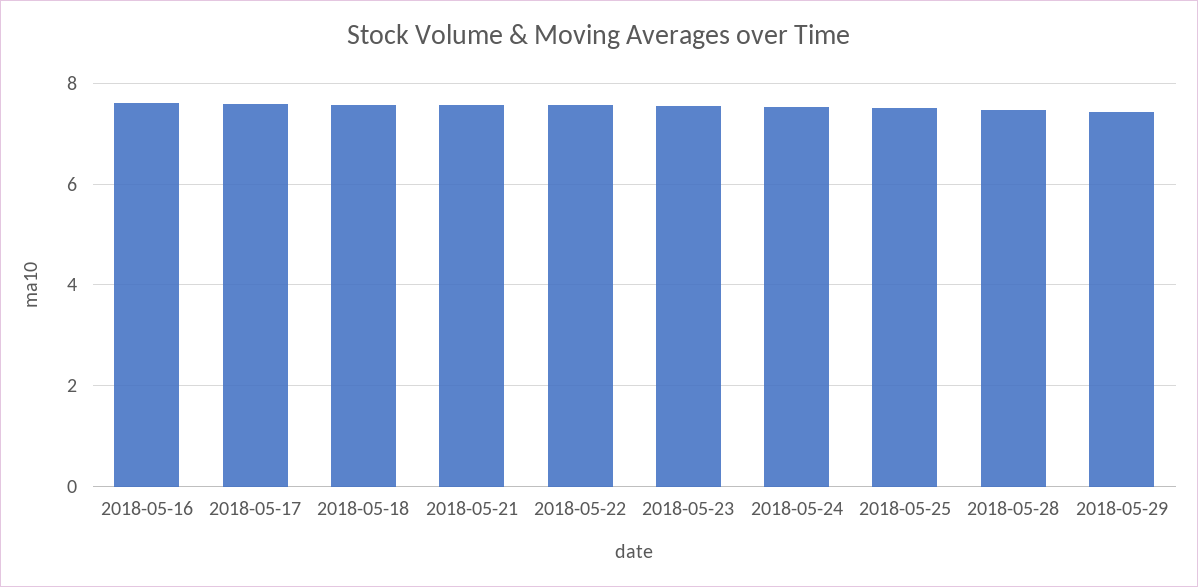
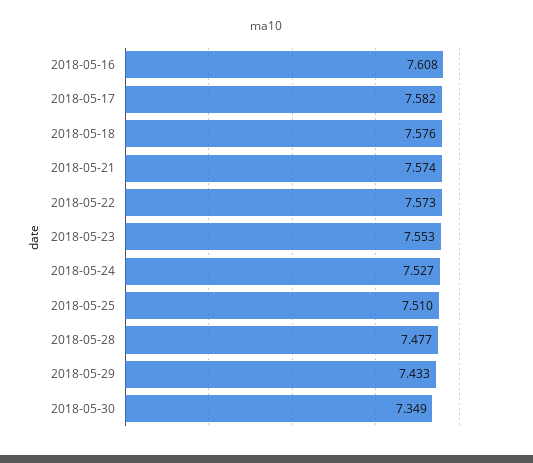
2018-05-30: none -> 7.349

